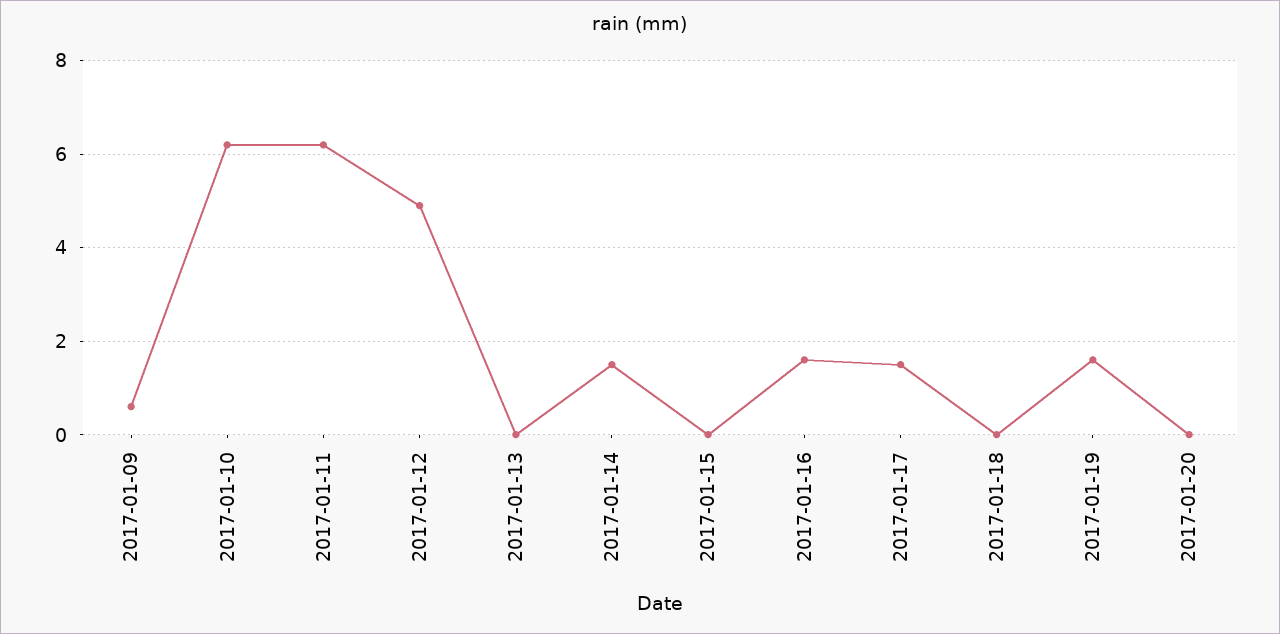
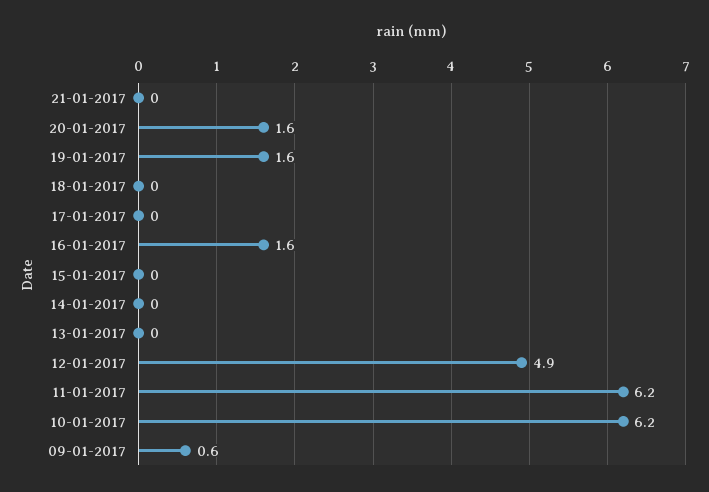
2017-01-14: 1.5 -> 0
2017-01-17: 1.5 -> 0
2017-01-20: 0 -> 1.6
21-01-2017: none -> 0

